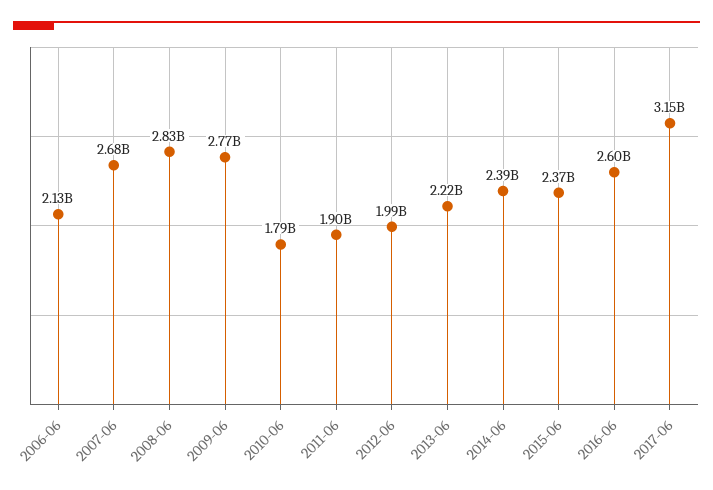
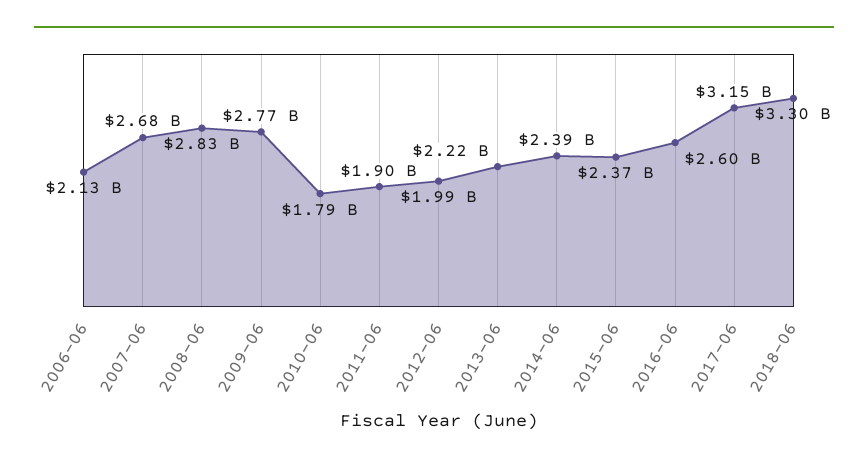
2018-06: none -> 3300000000

